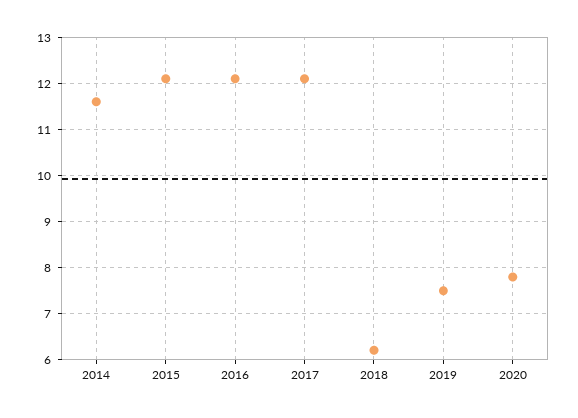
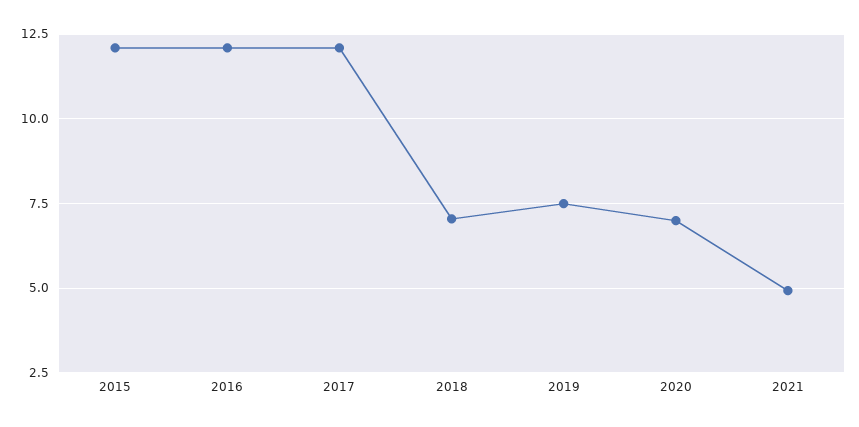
2014: 11.6 -> none
2018: 6.2 -> 7
2020: 7.8 -> 7
2021: none -> 5

